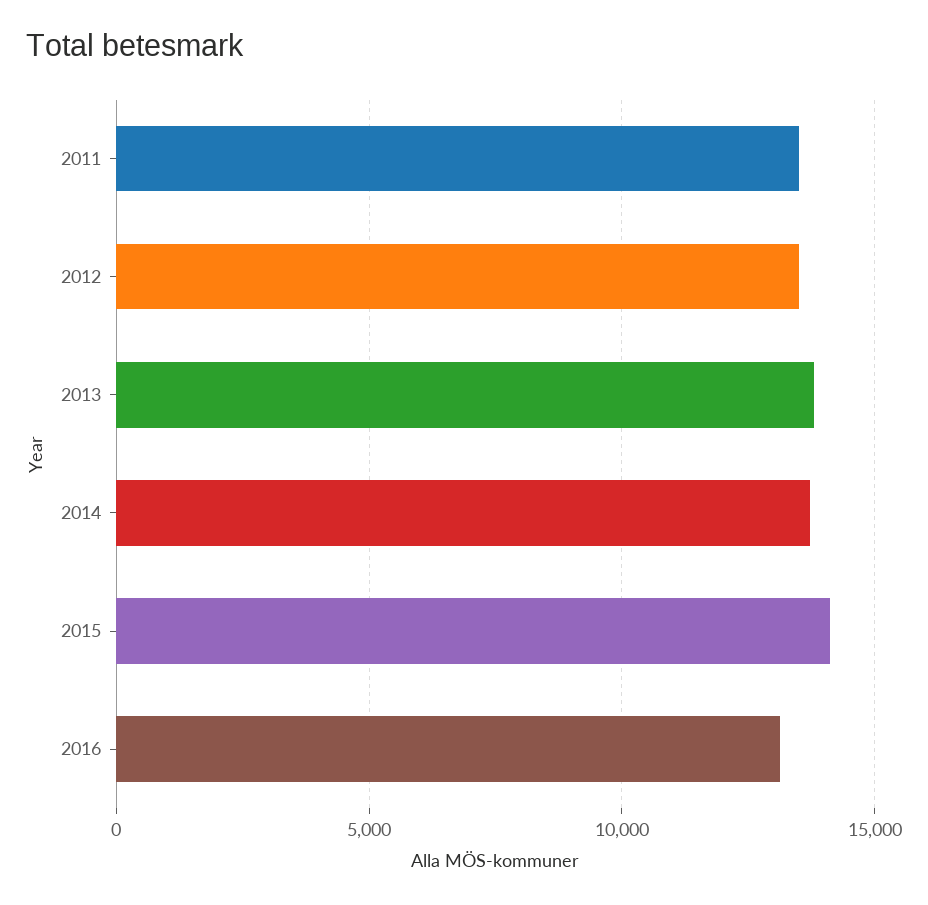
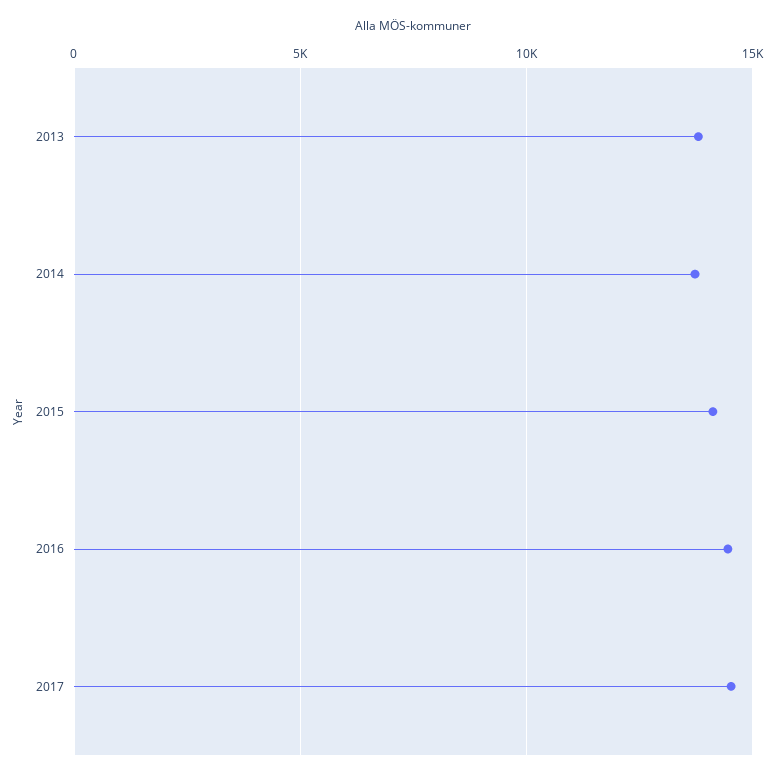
2011: 13500 -> none
2012: 13500 -> none
2016: 13000 -> 14500
2017: none -> 14500

